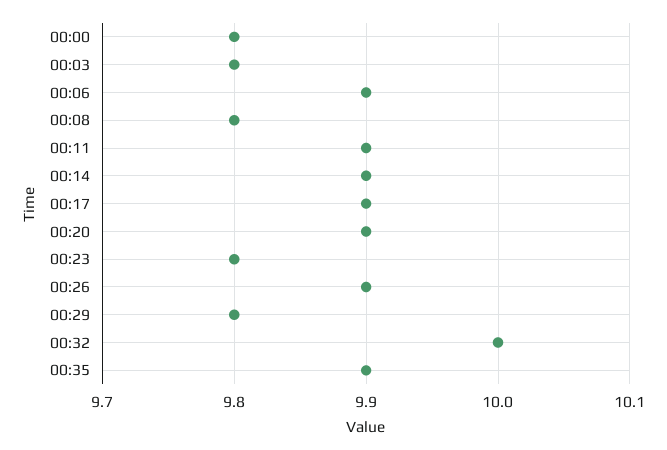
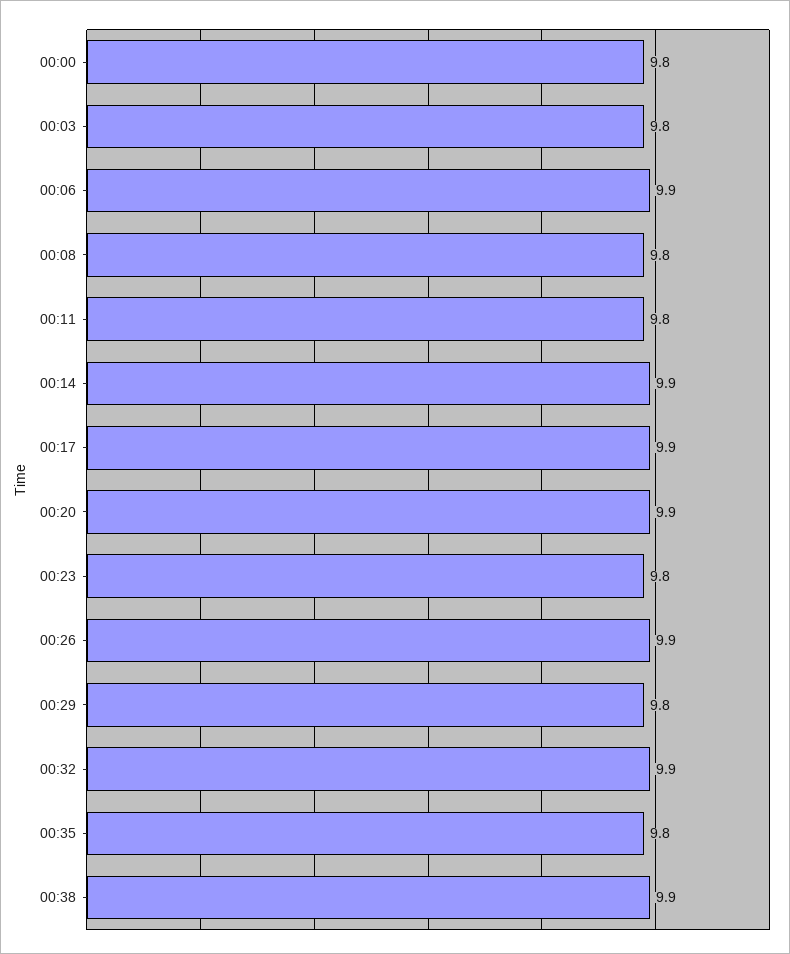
00:11: 9.9 -> 9.8
00:32: 10 -> 9.9
00:35: 9.9 -> 9.8
00:38: none -> 9.9

